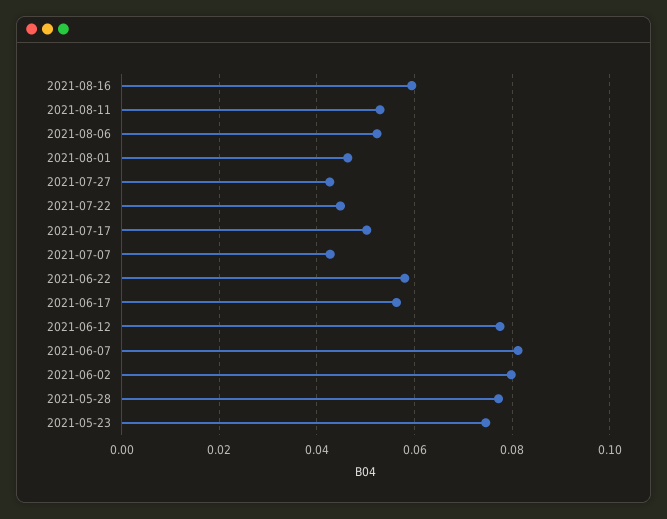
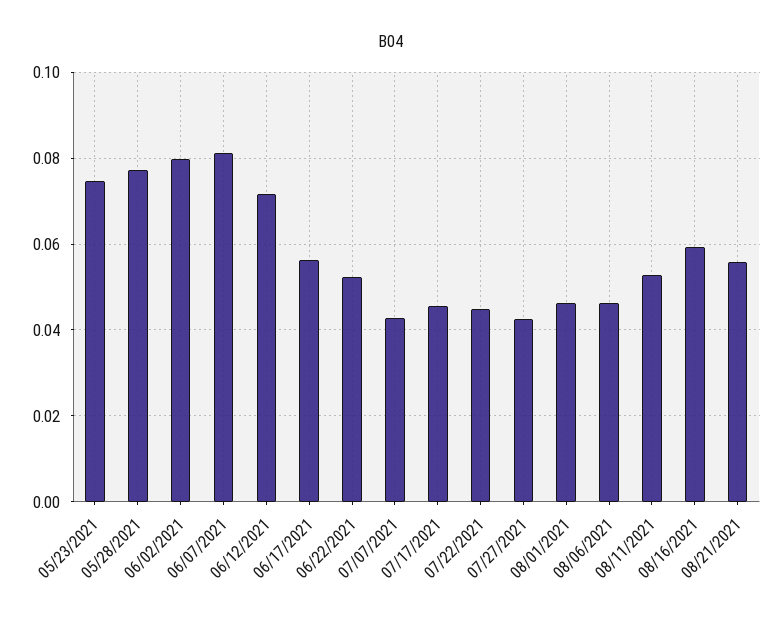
2021-08-06: 0.052 -> 0.046
2021-07-17: 0.05 -> 0.046
2021-06-22: 0.058 -> 0.052
2021-06-12: 0.078 -> 0.072
08/21/2021: none -> 0.056

